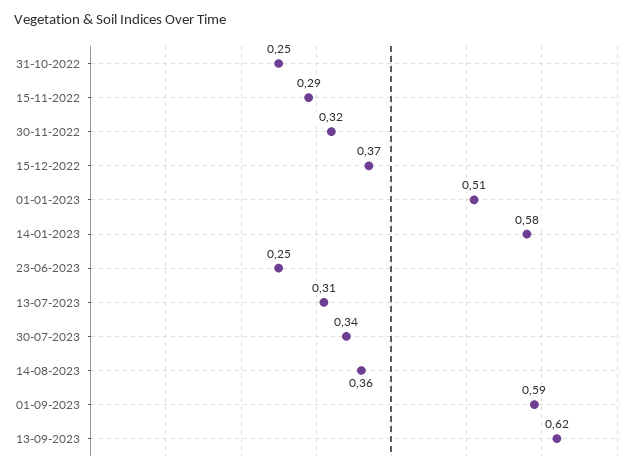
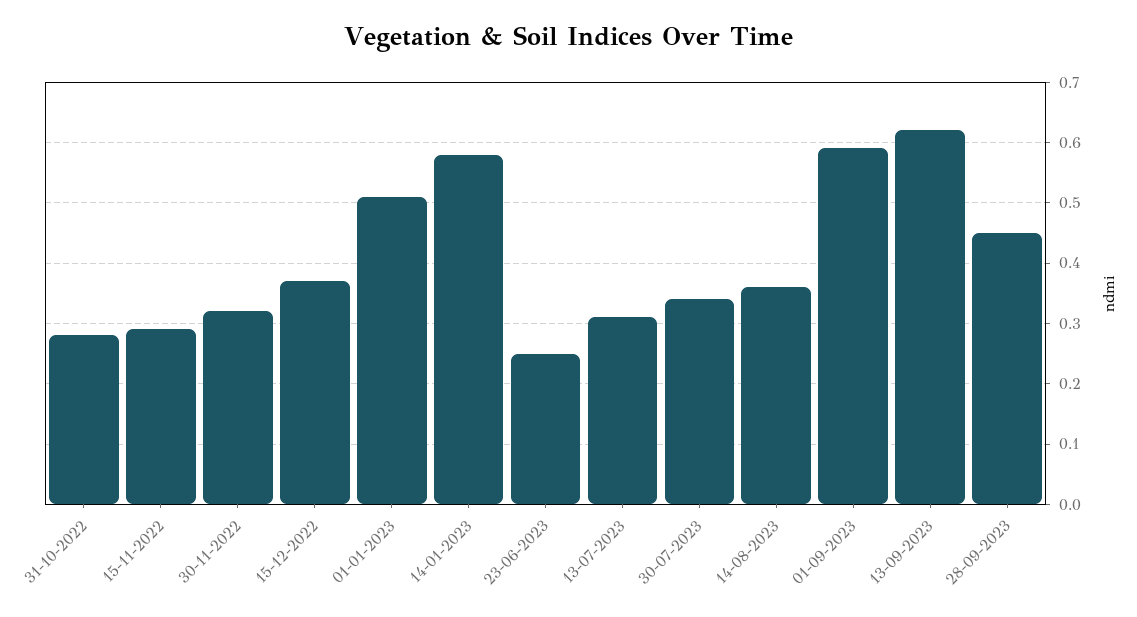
31-10-2022: 0.25 -> 0.28
28-09-2023: none -> 0.45

